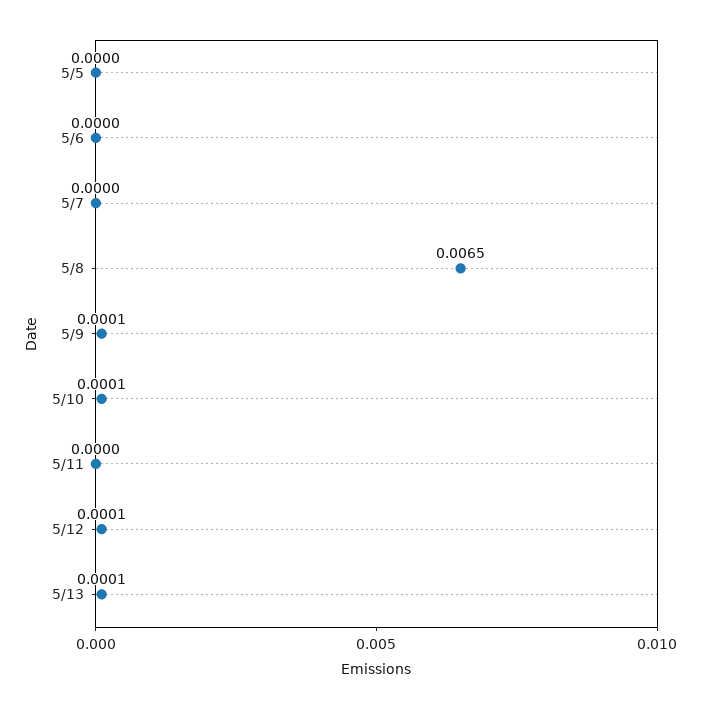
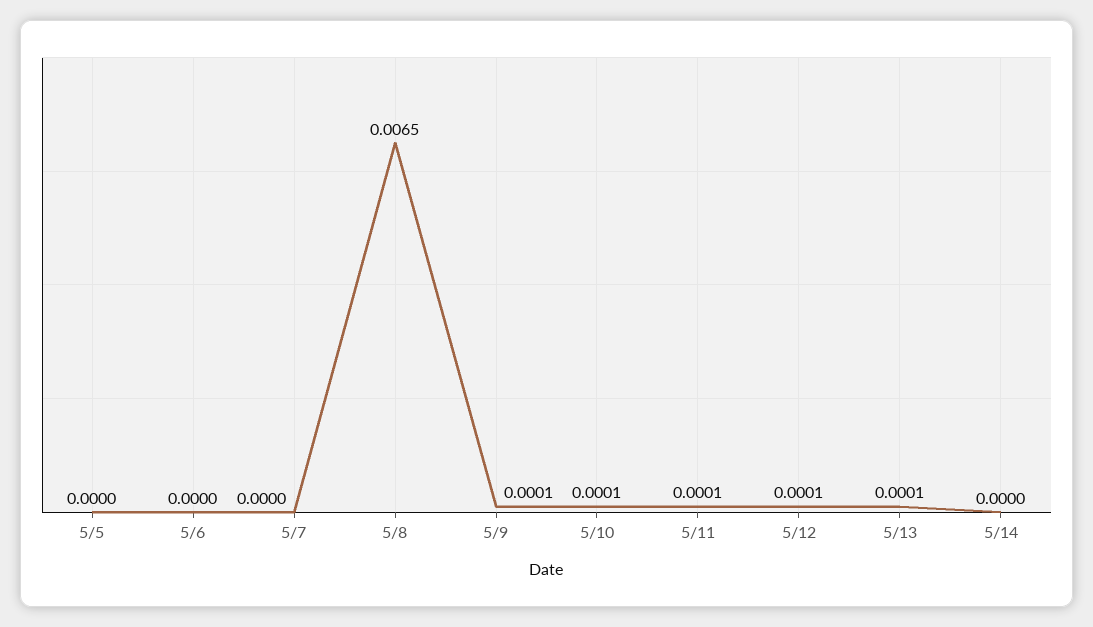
5/11: 0 -> 0.0001
5/14: none -> 0

